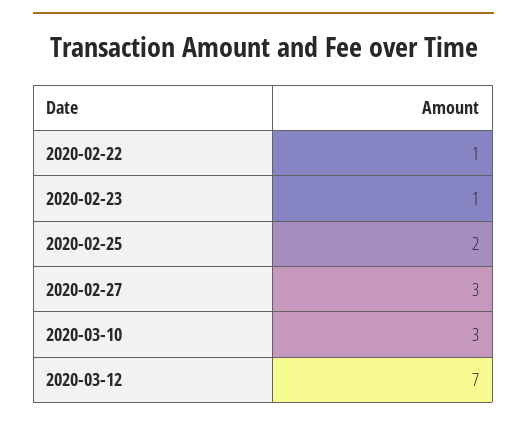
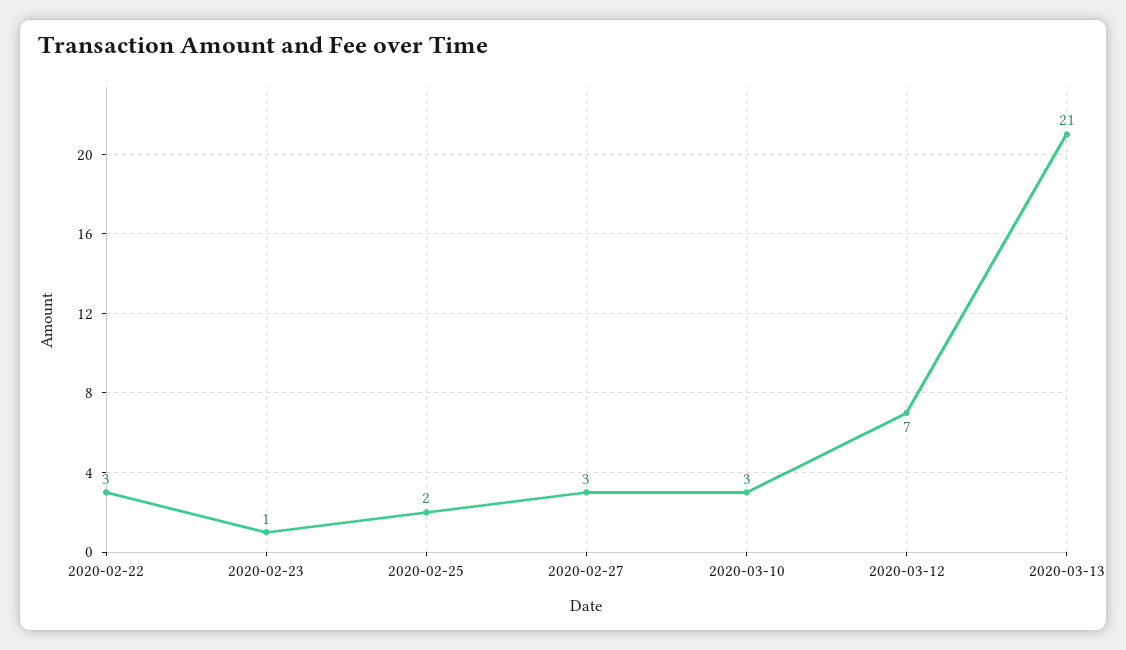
2020-02-22: 1 -> 3
2020-03-13: none -> 21

